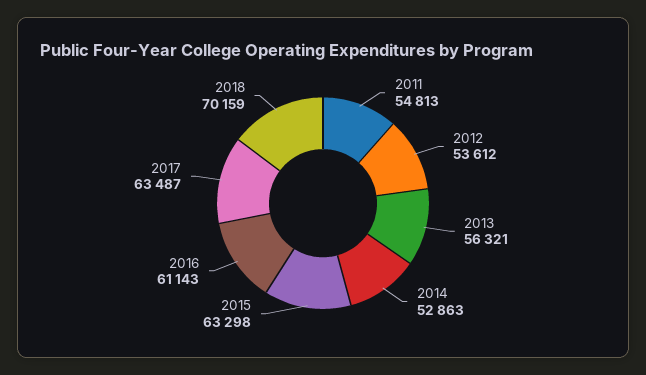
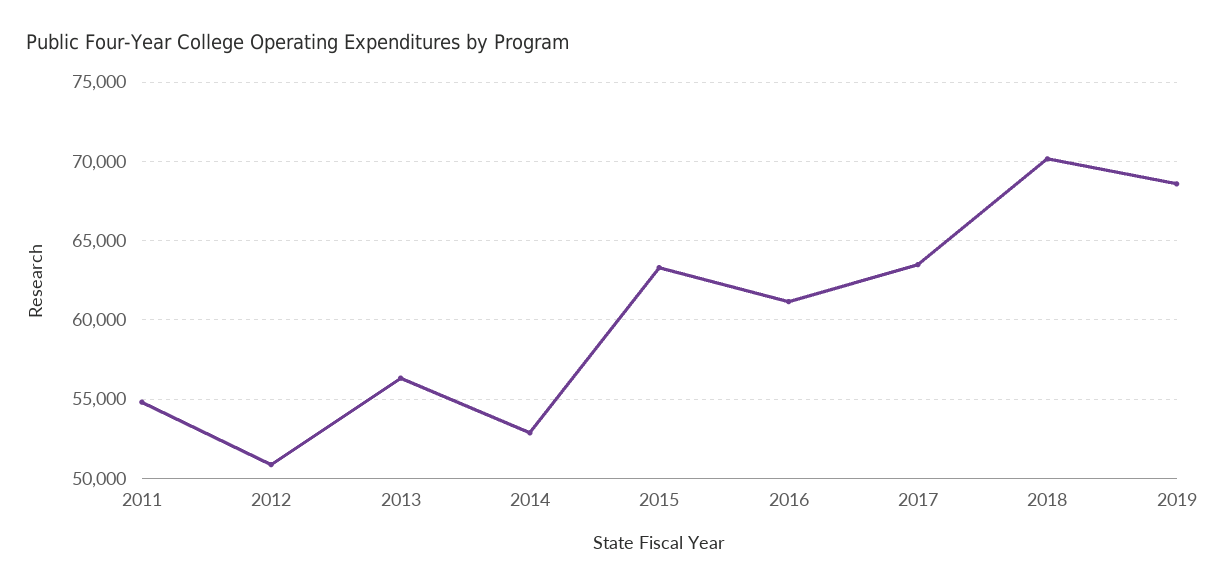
2012: 53612 -> 51000
2019: none -> 68500

